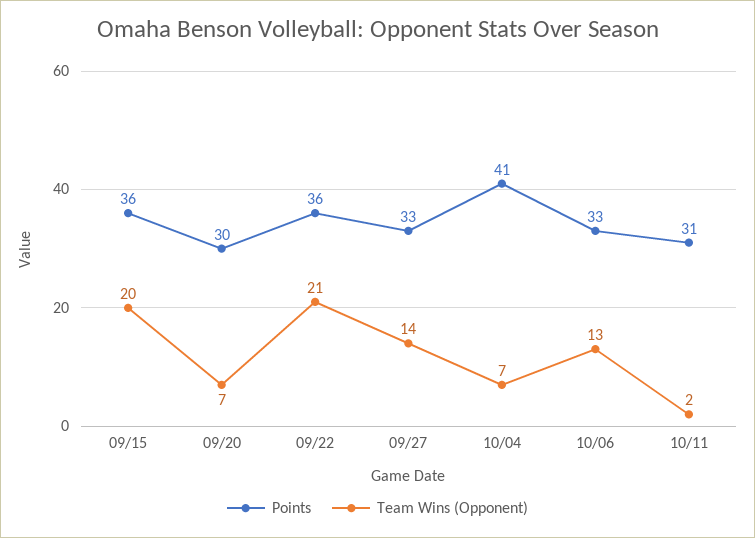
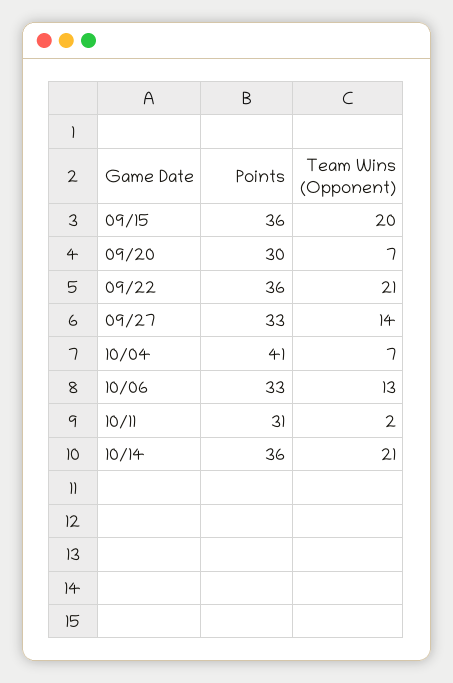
Points, 10/14: none -> 36
Team Wins (Opponent), 10/14: none -> 21

